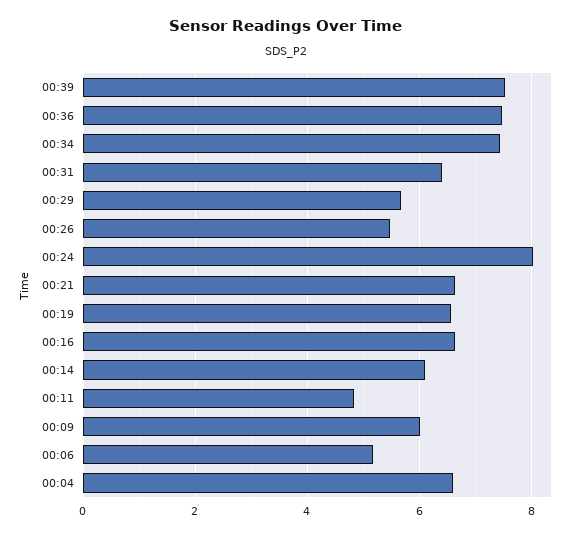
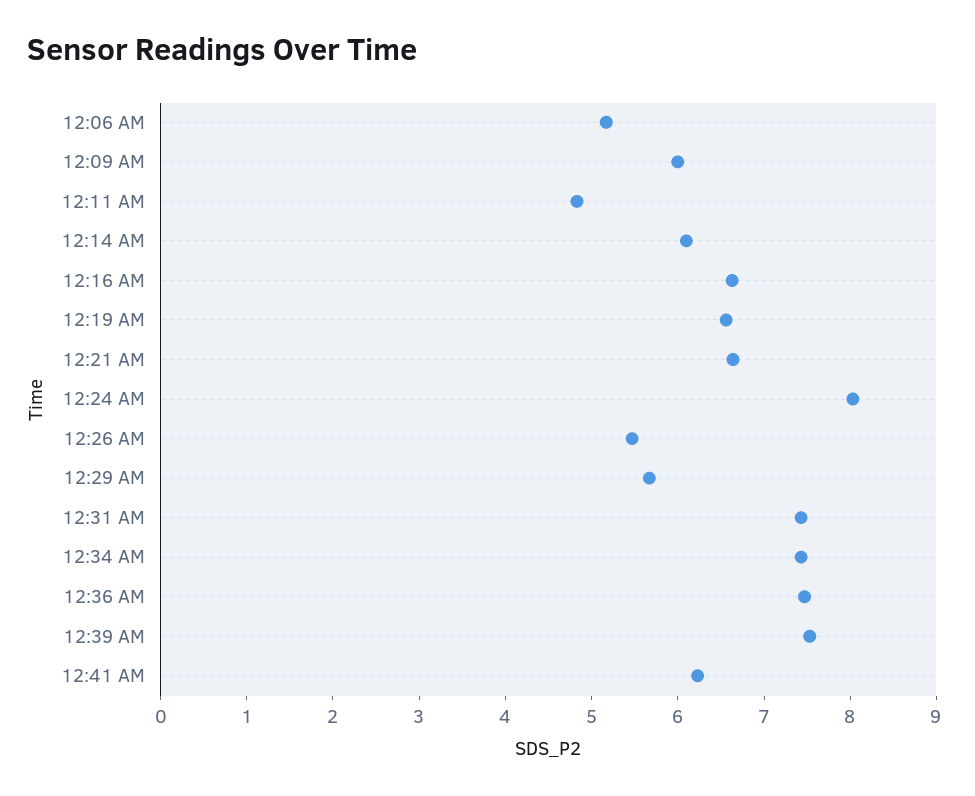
00:31: 6.4 -> 7.4
00:04: 6.6 -> none
12:41 AM: none -> 6.2

